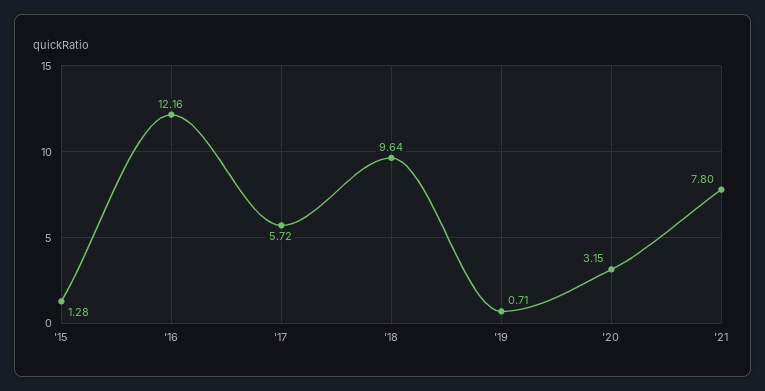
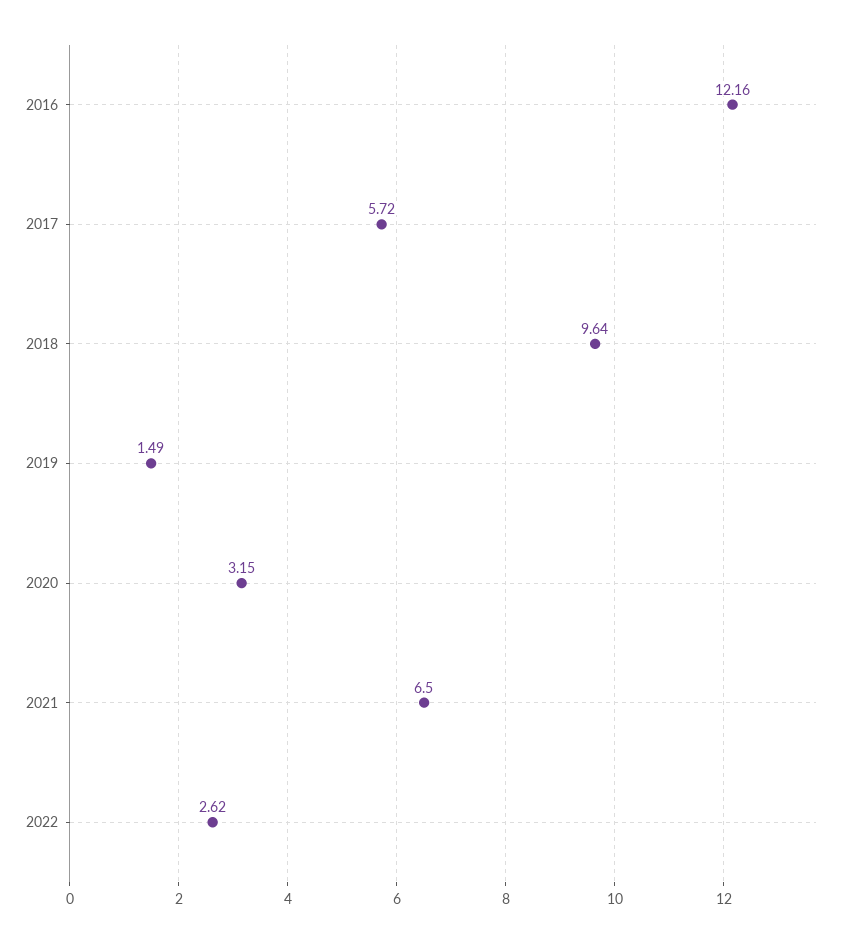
'15: 1.28 -> none
'19: 0.71 -> 1.49
'21: 7.8 -> 6.5
2022: none -> 2.62

